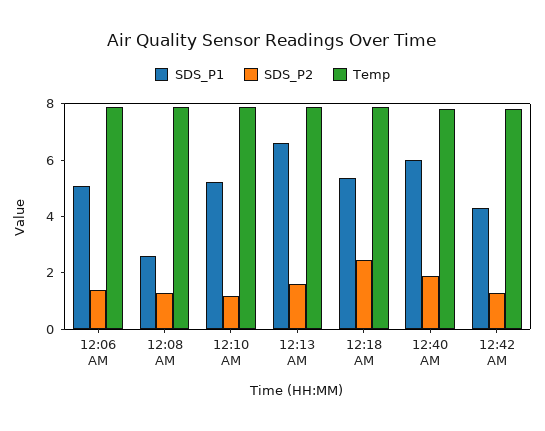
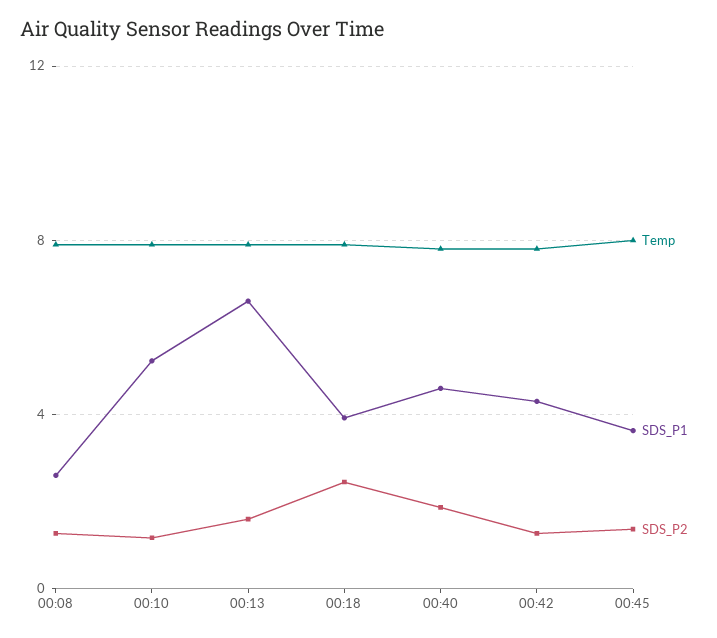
SDS_P1, 12:06 AM: 5 -> none
SDS_P2, 12:06 AM: 1.5 -> none
Temp, 12:06 AM: 8 -> none
SDS_P1, 12:18 AM: 5.5 -> 4
SDS_P1, 12:40 AM: 6 -> 4.5
Temp, 00:45: none -> 8
SDS_P1, 00:45: none -> 3.5
SDS_P2, 00:45: none -> 1.5

